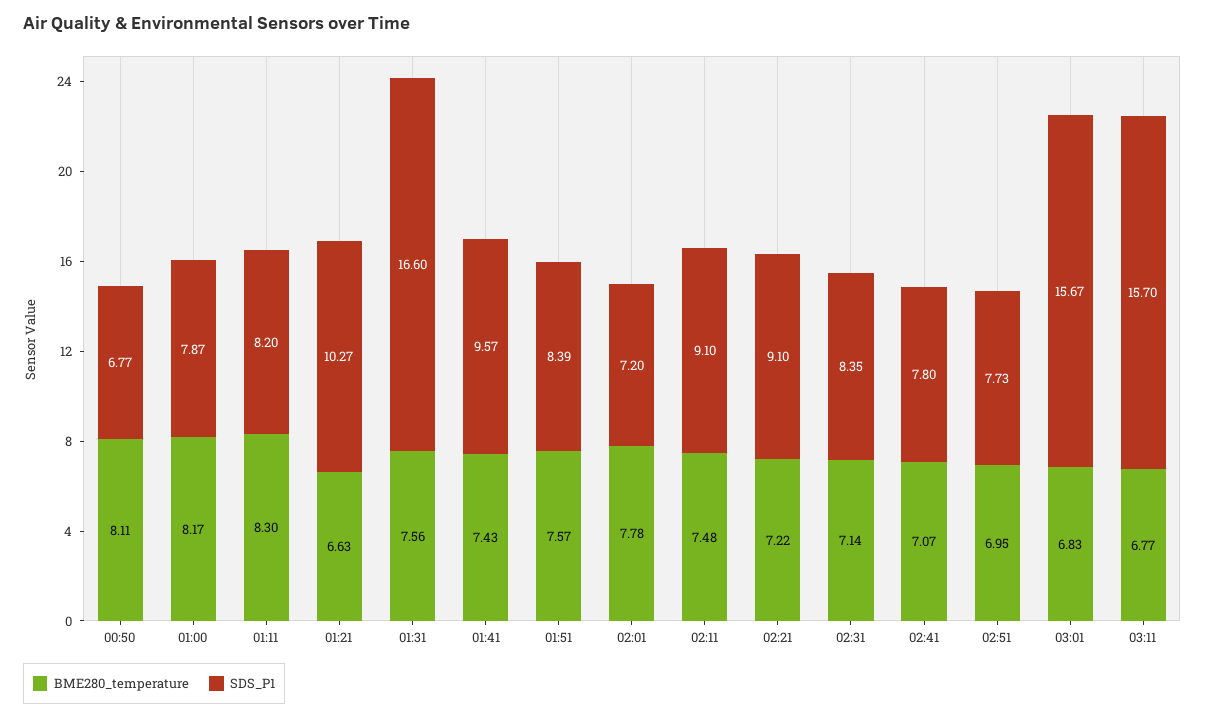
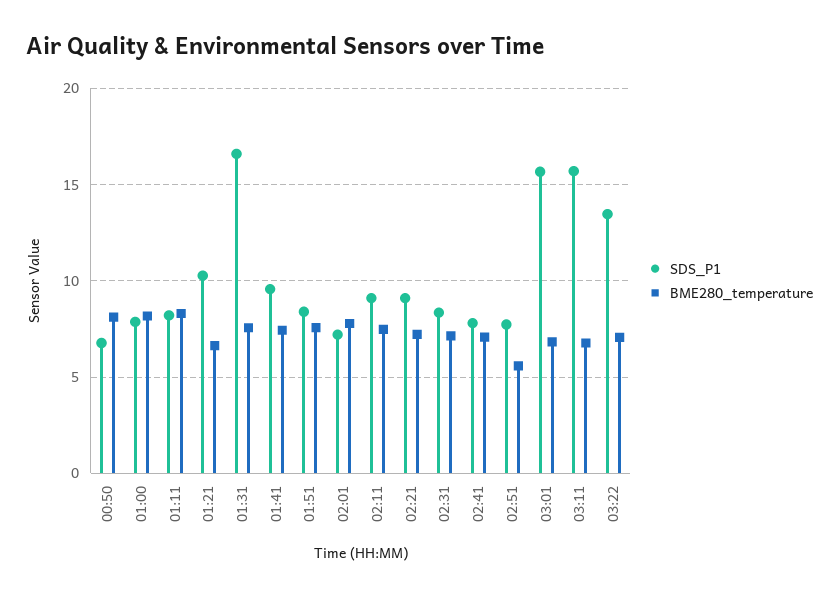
BME280_temperature, 02:51: 6.95 -> 5.5
SDS_P1, 03:22: none -> 13.5
BME280_temperature, 03:22: none -> 7

